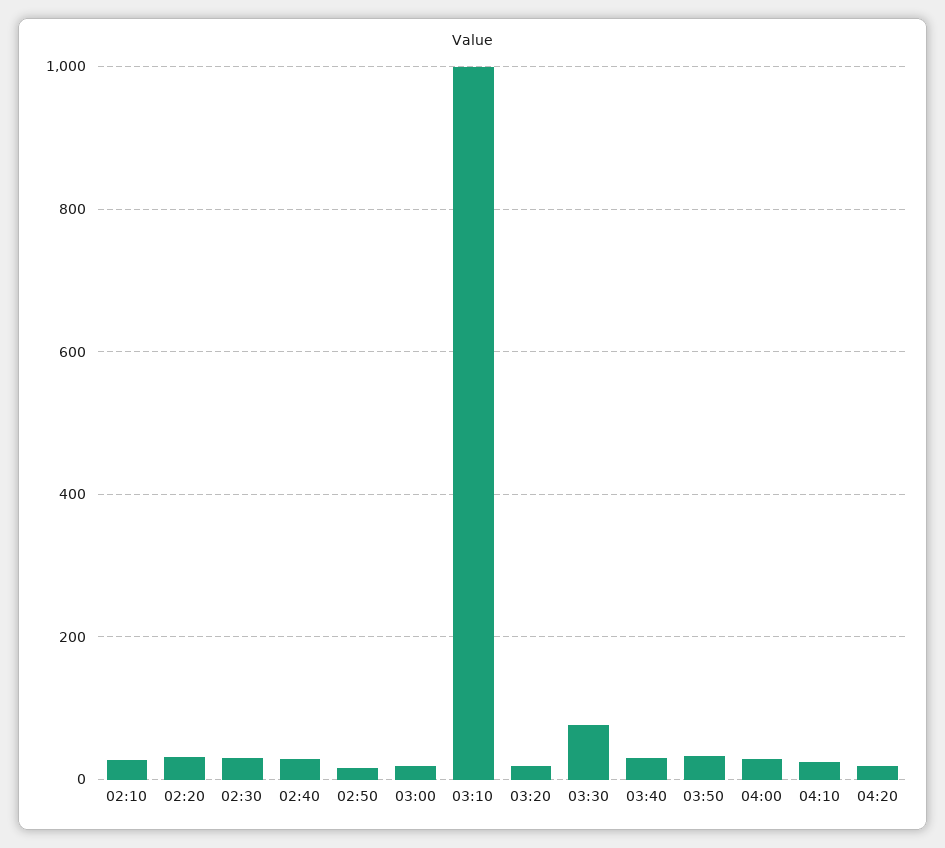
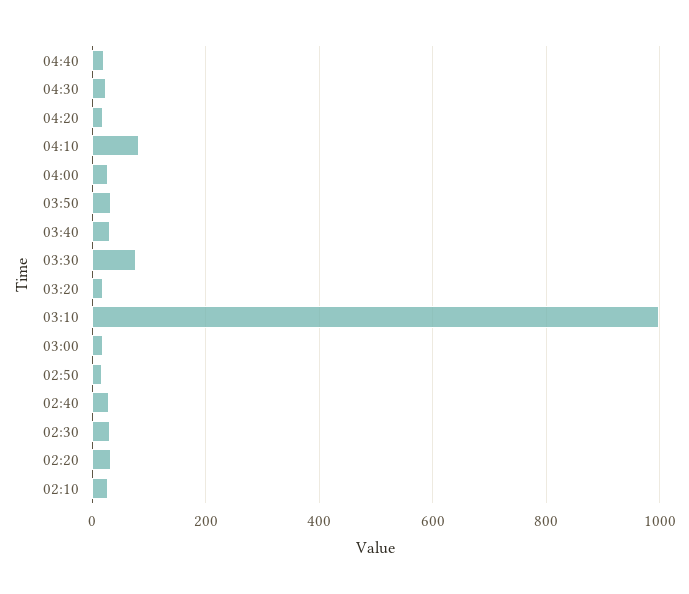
04:10: 20 -> 80
04:40: none -> 20
04:30: none -> 20

